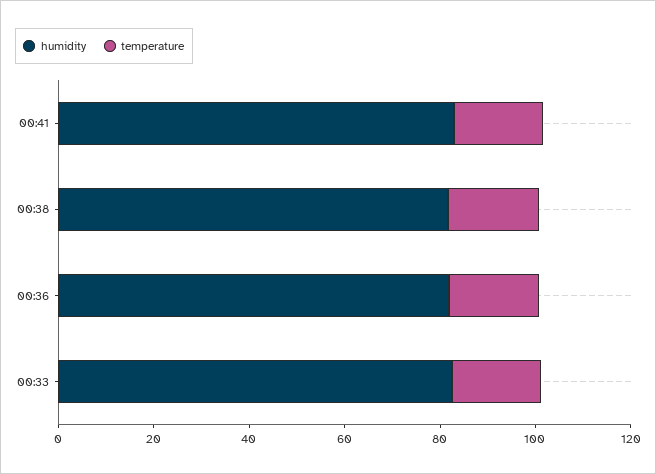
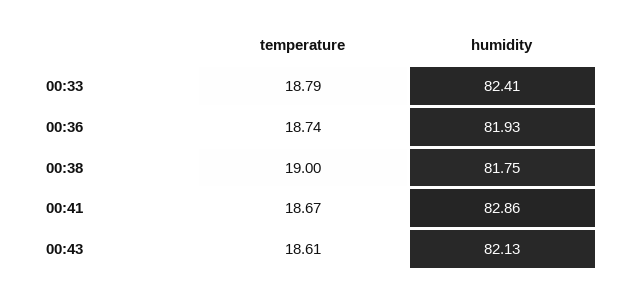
temperature, 00:43: none -> 18.61
humidity, 00:43: none -> 82.13

